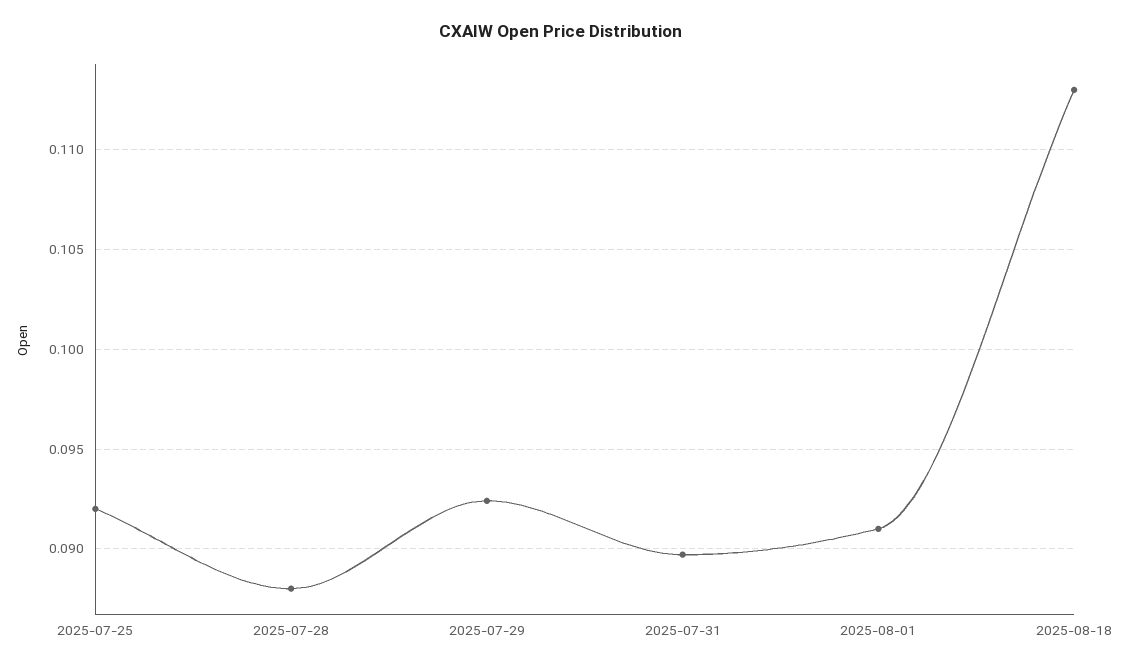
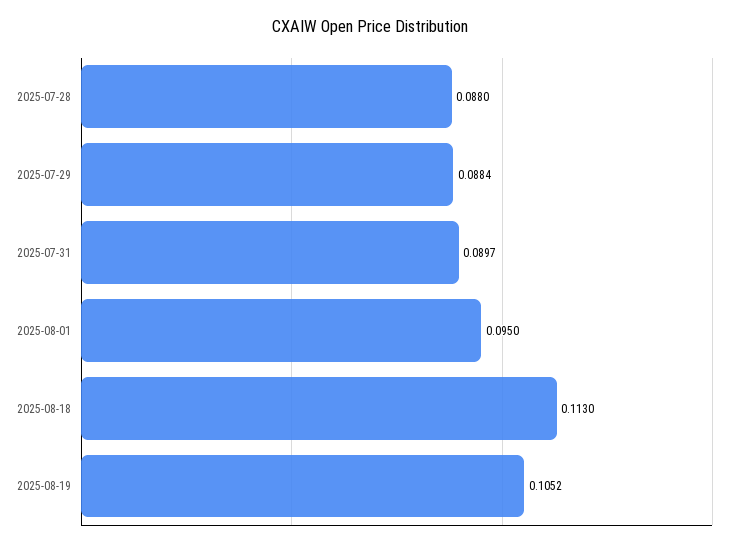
2025-07-25: 0.092 -> none
2025-07-29: 0.0925 -> 0.0884
2025-08-01: 0.091 -> 0.095
2025-08-19: none -> 0.1052

